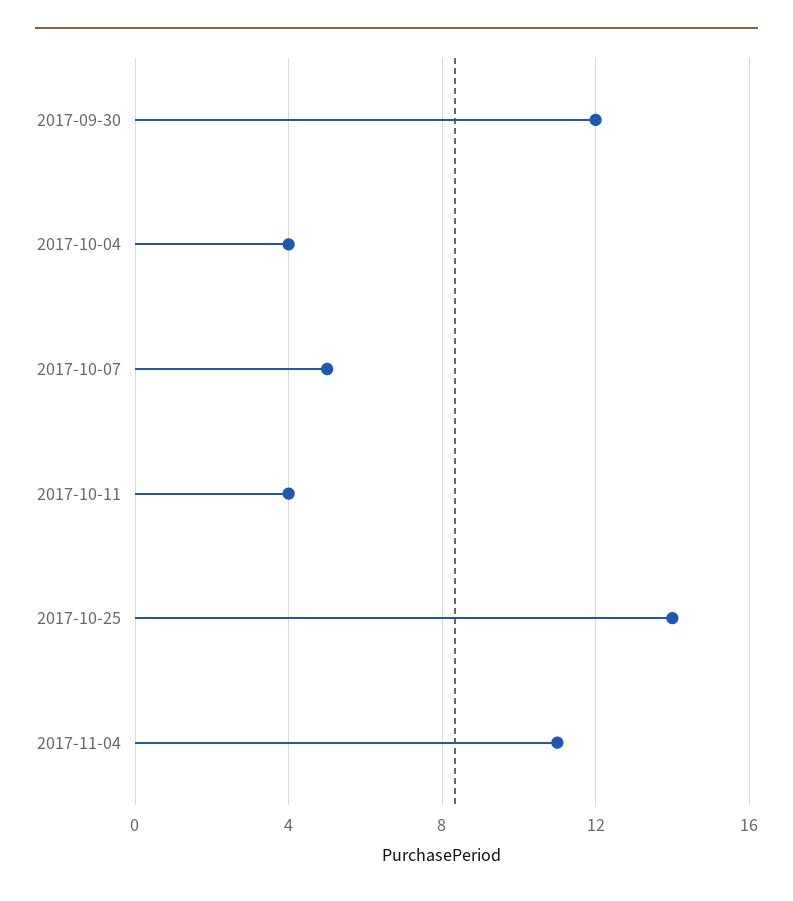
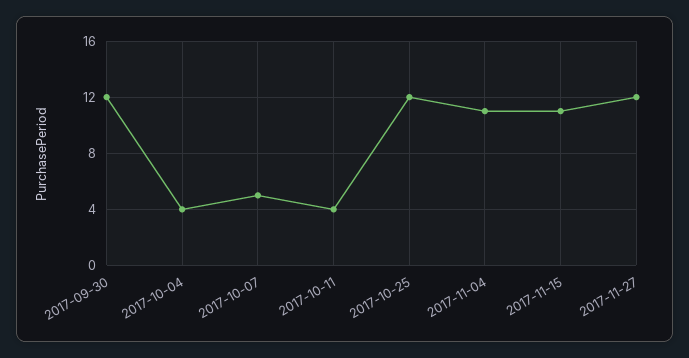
2017-10-25: 14 -> 12
2017-11-15: none -> 11
2017-11-27: none -> 12

